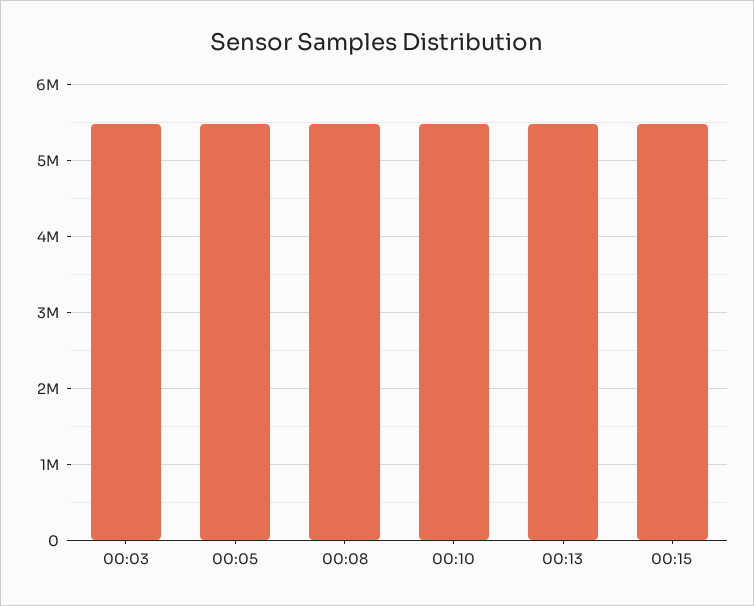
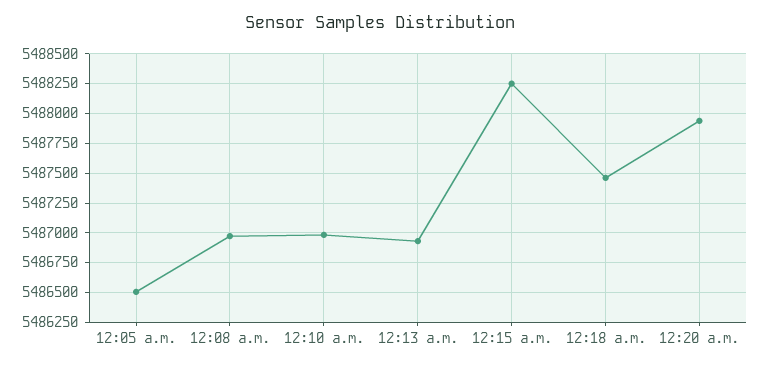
00:03: 5500000 -> none
12:18 a.m.: none -> 5487500
12:20 a.m.: none -> 5488000

